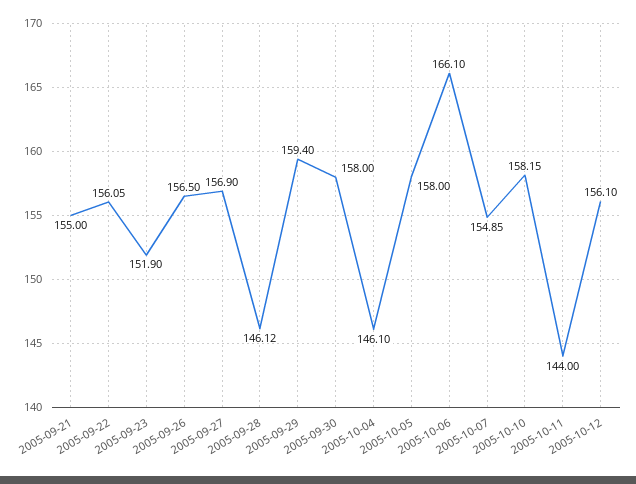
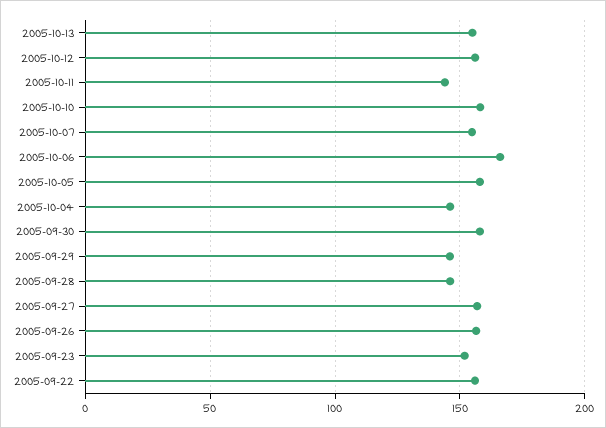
2005-09-21: 155 -> none
2005-09-29: 159.4 -> 145
2005-10-13: none -> 155

